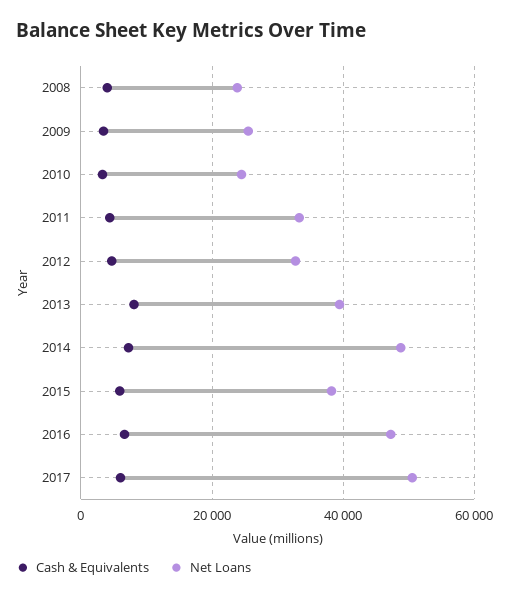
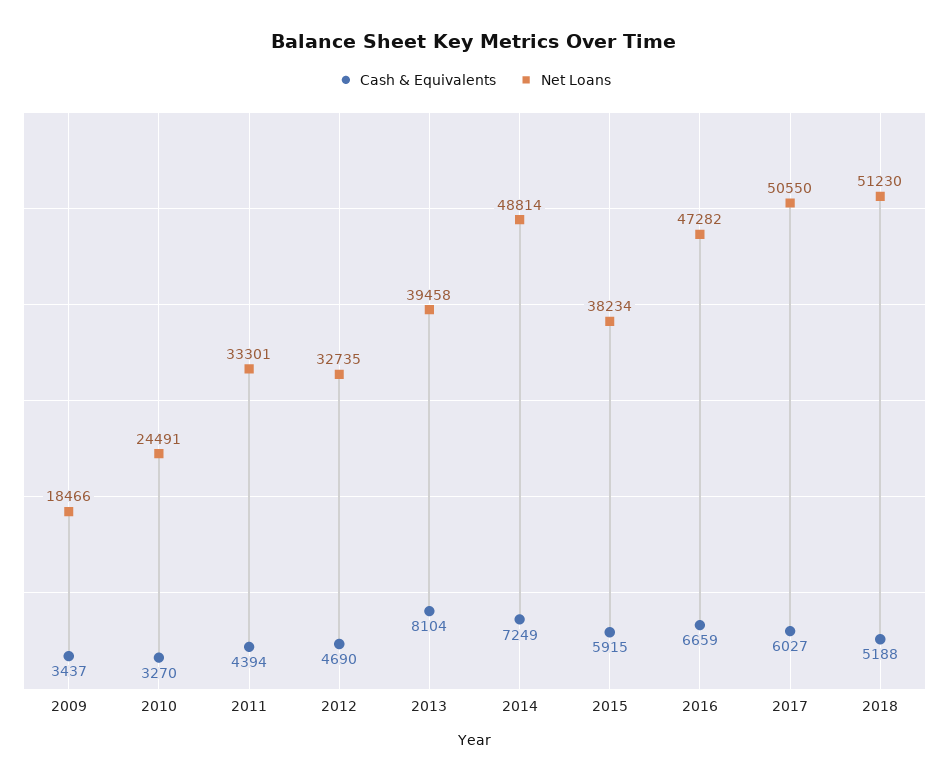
Cash & Equivalents, 2008: 4000 -> none
Net Loans, 2008: 24000 -> none
Net Loans, 2009: 26000 -> 18466
Cash & Equivalents, 2018: none -> 5188
Net Loans, 2018: none -> 51230

